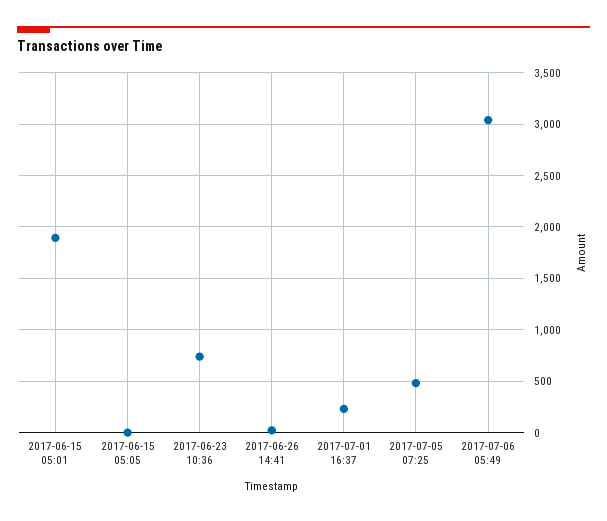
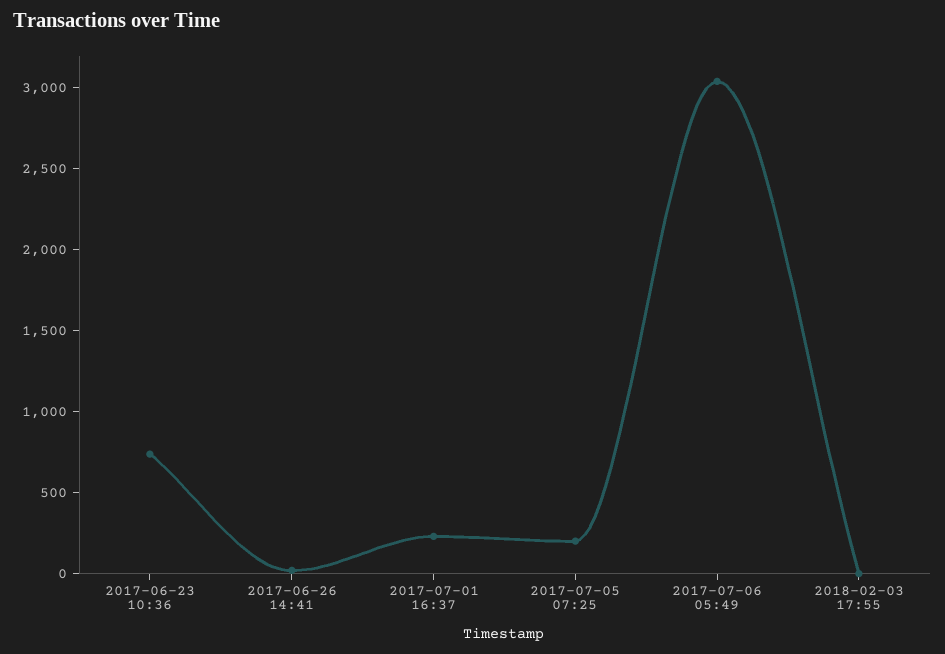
2017-06-15 05:01: 1900 -> none
2017-06-15 05:05: 0 -> none
2017-07-05 07:25: 500 -> 200
2018-02-03 17:55: none -> 0

